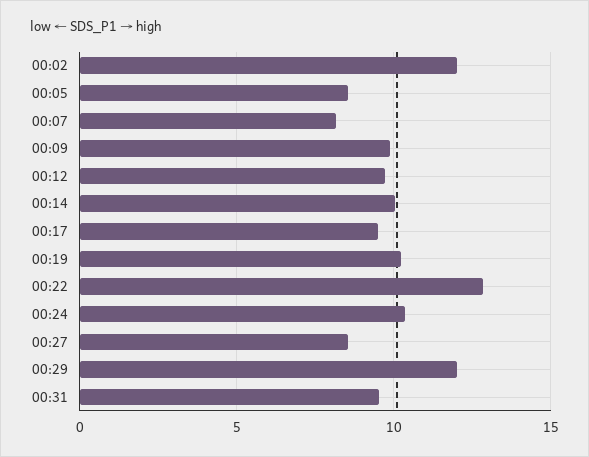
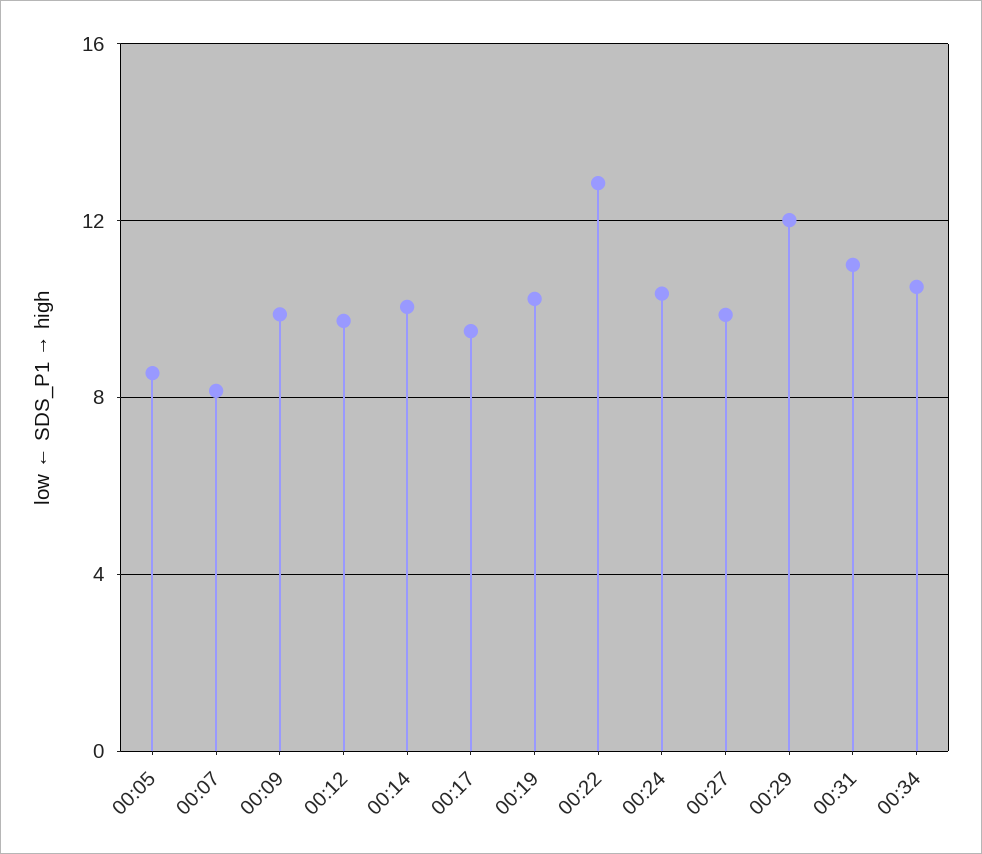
00:02: 12 -> none
00:27: 8.5 -> 10
00:31: 9.5 -> 11
00:34: none -> 10.5

